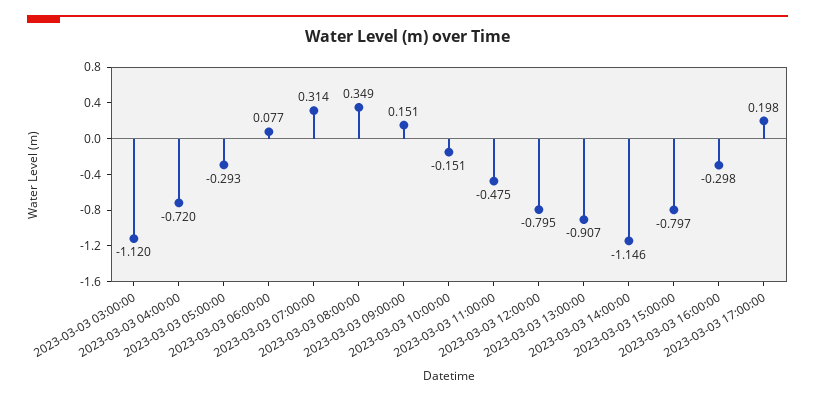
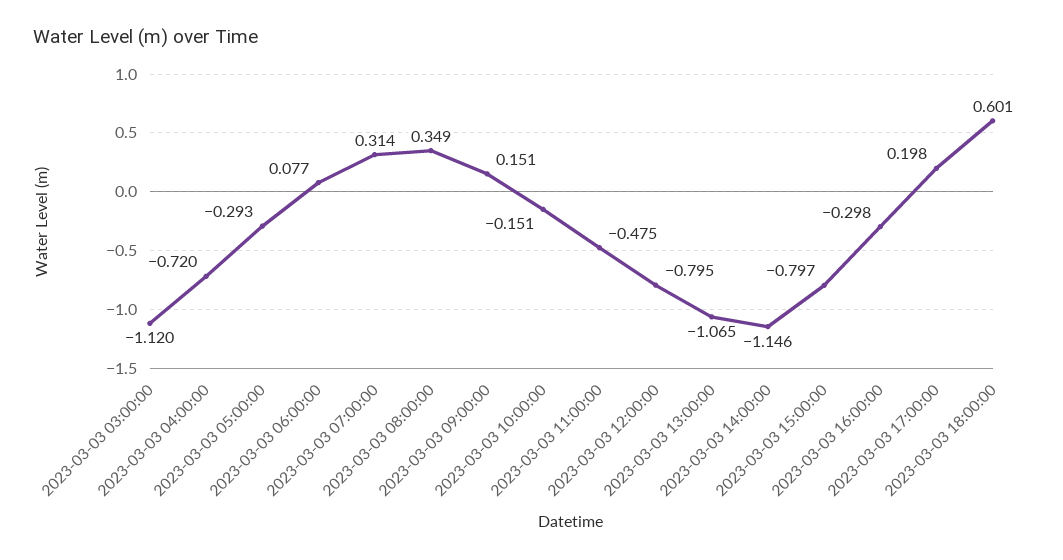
2023-03-03 13:00:00: -0.907 -> -1.065
2023-03-03 18:00:00: none -> 0.601

